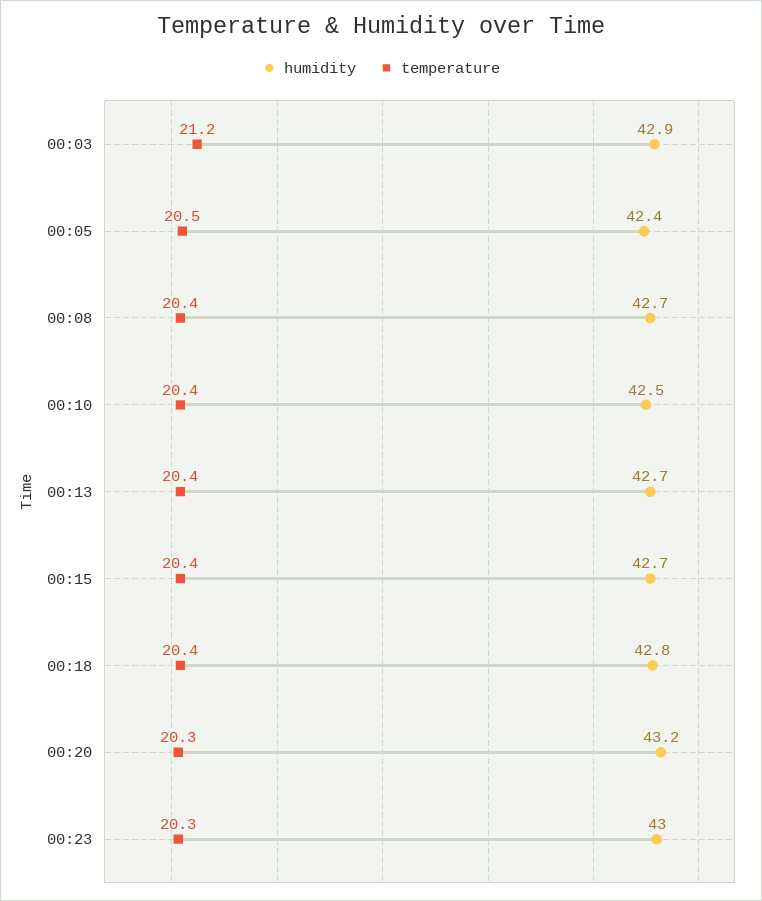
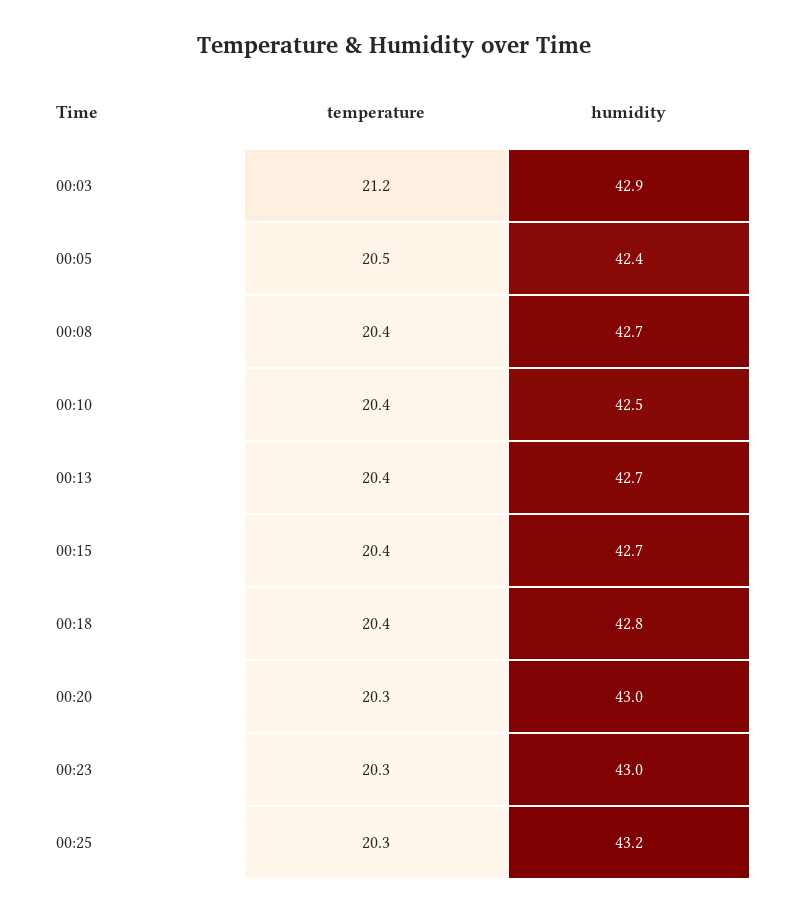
humidity, 00:20: 43.2 -> 43
temperature, 00:25: none -> 20.3
humidity, 00:25: none -> 43.2

